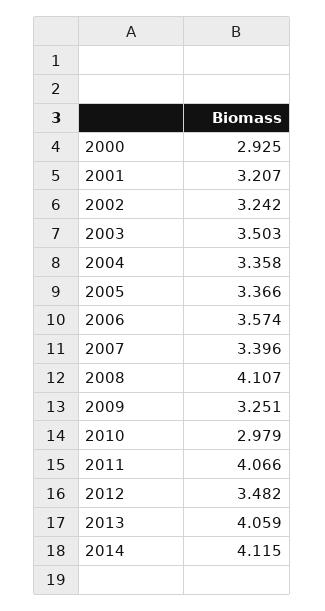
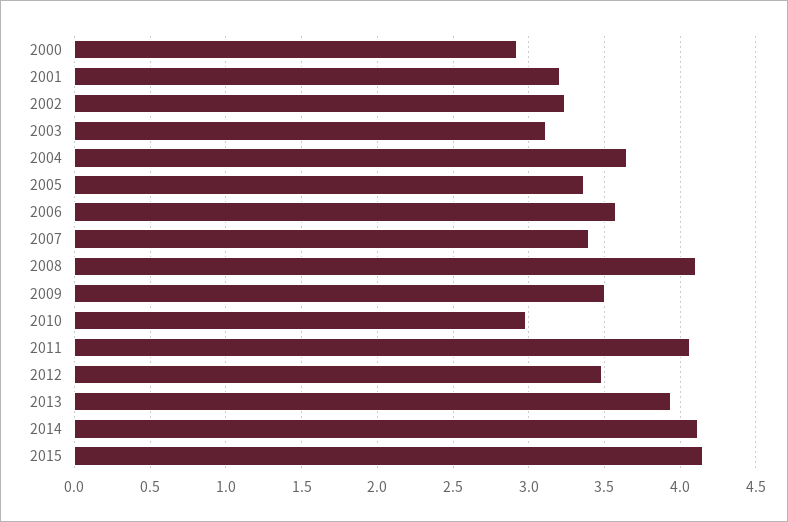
2003: 3.503 -> 3.1
2004: 3.358 -> 3.65
2009: 3.251 -> 3.5
2013: 4.059 -> 3.95
2015: none -> 4.15

